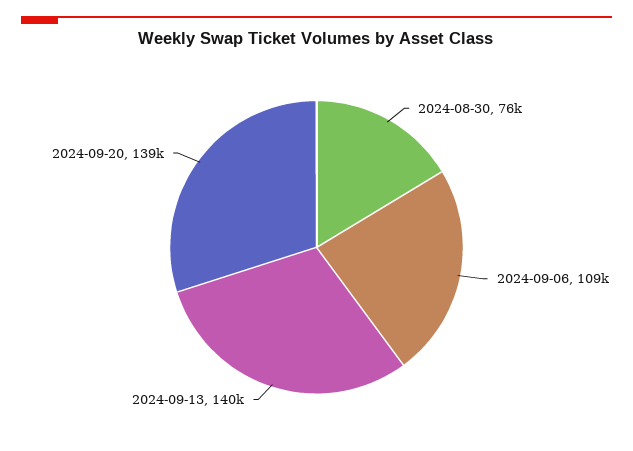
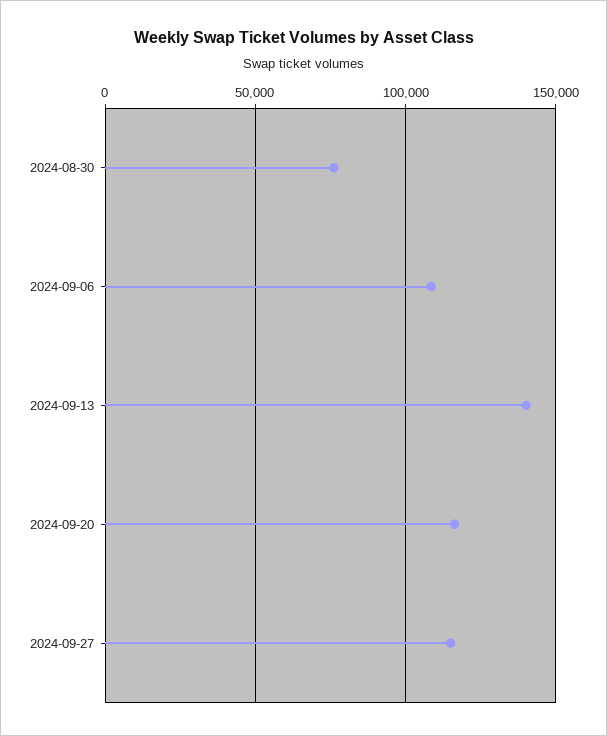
2024-09-20: 139000 -> 115000
2024-09-27: none -> 115000

